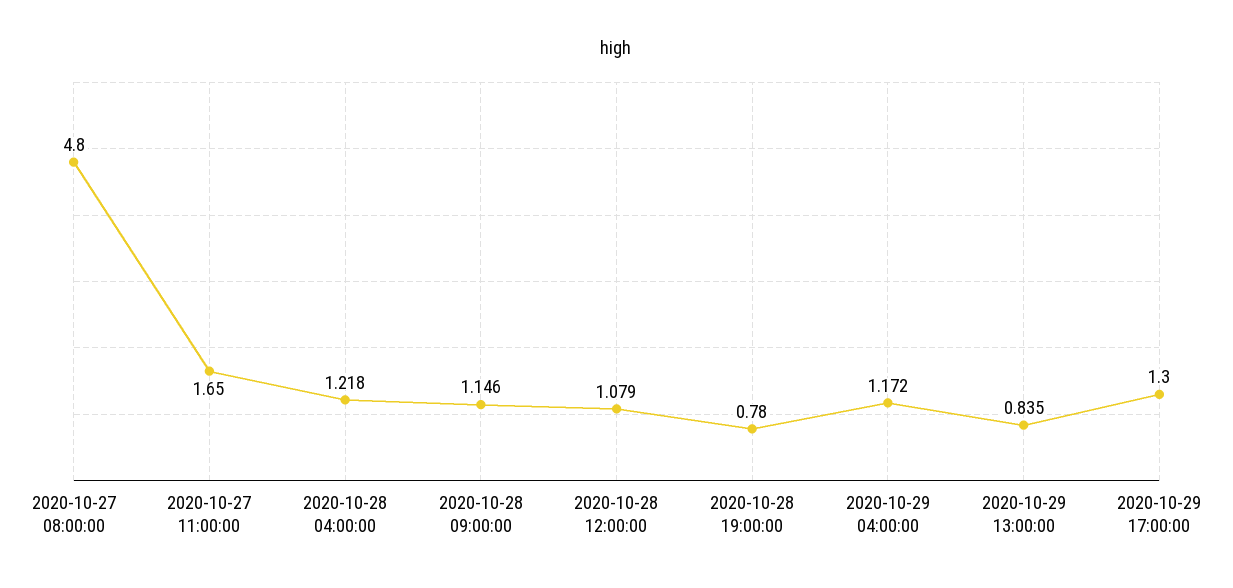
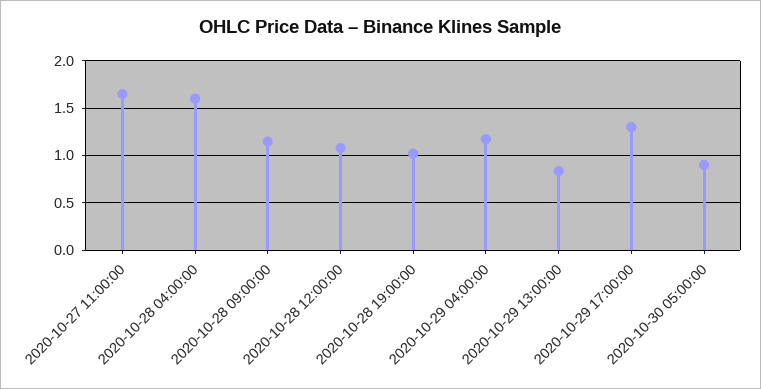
2020-10-27 08:00:00: 4.8 -> none
2020-10-28 04:00:00: 1.218 -> 1.6
2020-10-28 19:00:00: 0.78 -> 1
2020-10-30 05:00:00: none -> 0.9

